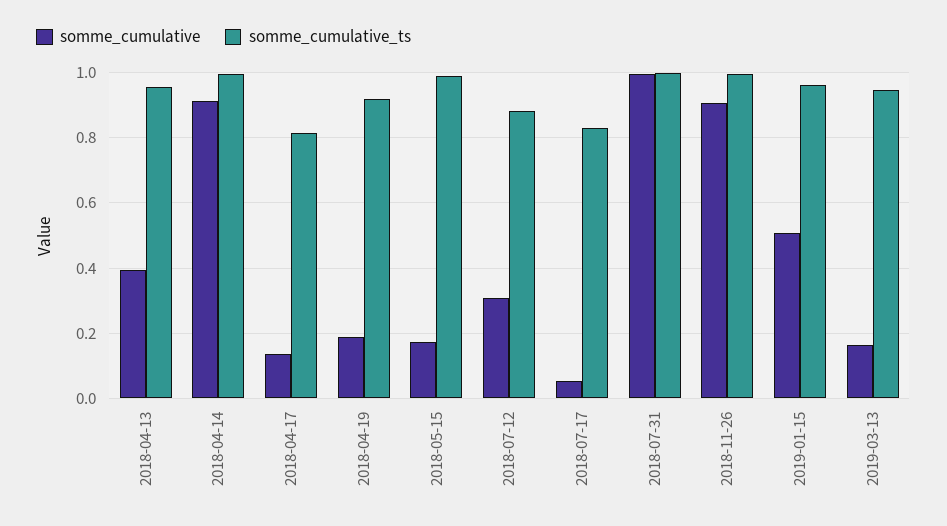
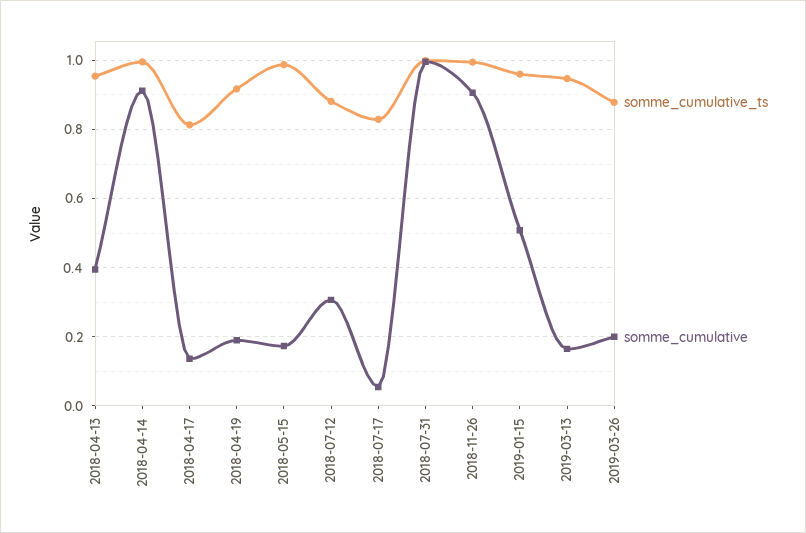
somme_cumulative_ts, 2019-03-26: none -> 0.88
somme_cumulative, 2019-03-26: none -> 0.2

